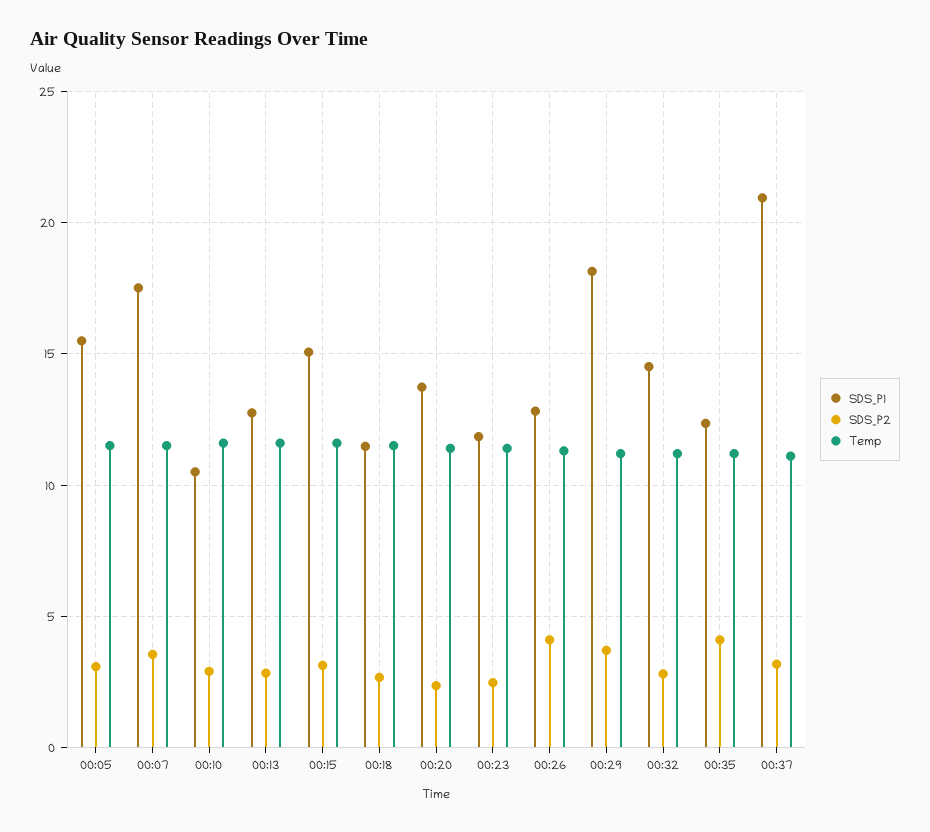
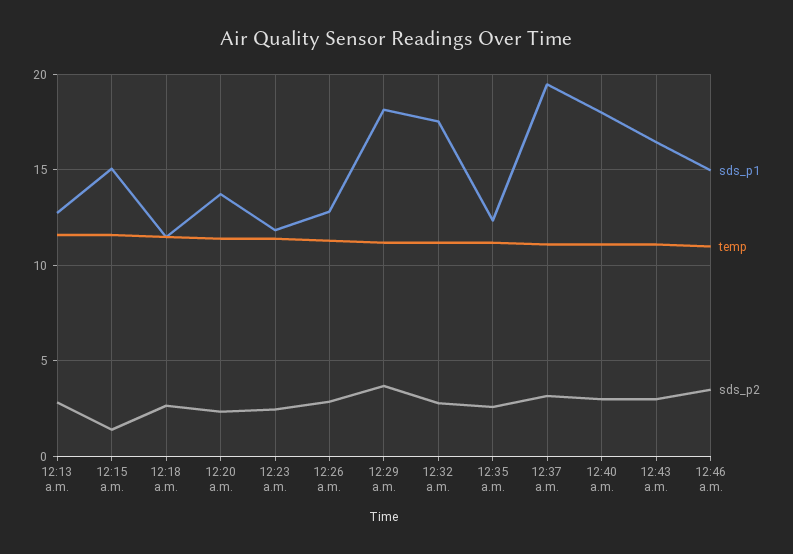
SDS_P1, 00:05: 15.5 -> none
SDS_P2, 00:05: 3 -> none
Temp, 00:05: 11.5 -> none
SDS_P1, 00:07: 17.5 -> none
SDS_P2, 00:07: 3.5 -> none
Temp, 00:07: 11.5 -> none
SDS_P1, 00:10: 10.5 -> none
SDS_P2, 00:10: 3 -> none
Temp, 00:10: 11.5 -> none
SDS_P2, 00:15: 3 -> 1.5
SDS_P2, 00:26: 4 -> 3
SDS_P1, 00:32: 14.5 -> 17.5
SDS_P2, 00:35: 4 -> 2.5
SDS_P1, 00:37: 21 -> 19.5
SDS_P1, 12:40 a.m.: none -> 18
Temp, 12:40 a.m.: none -> 11
SDS_P2, 12:40 a.m.: none -> 3
SDS_P1, 12:43 a.m.: none -> 16.5
Temp, 12:43 a.m.: none -> 11
SDS_P2, 12:43 a.m.: none -> 3
SDS_P1, 12:46 a.m.: none -> 15
Temp, 12:46 a.m.: none -> 11
SDS_P2, 12:46 a.m.: none -> 3.5

